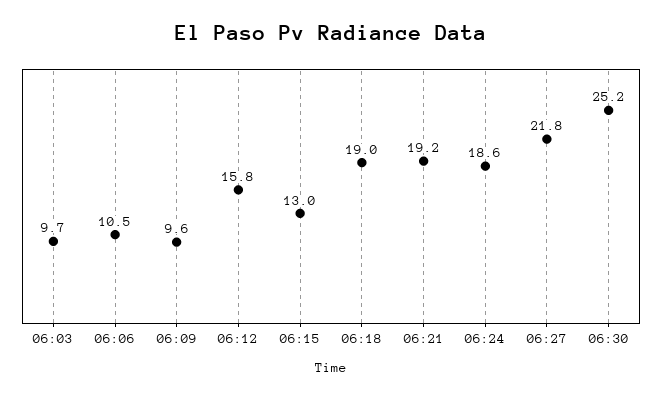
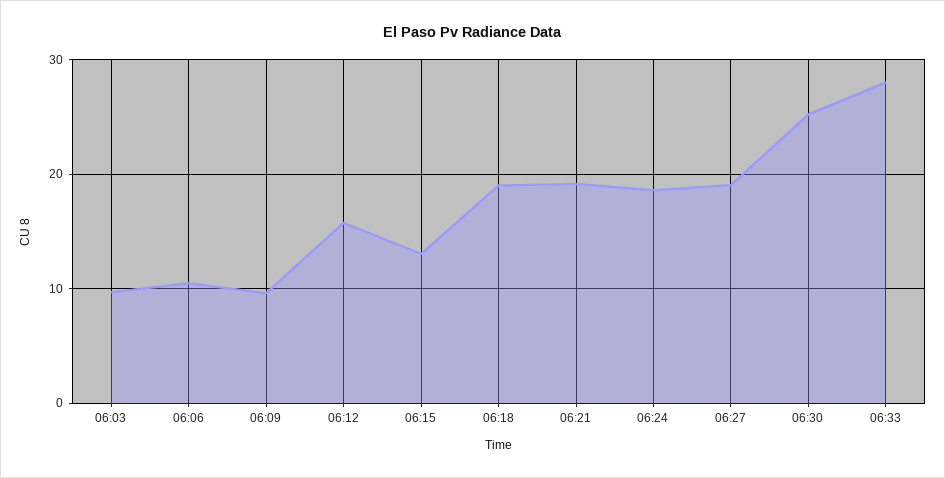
06:27: 21.8 -> 19
06:33: none -> 28

